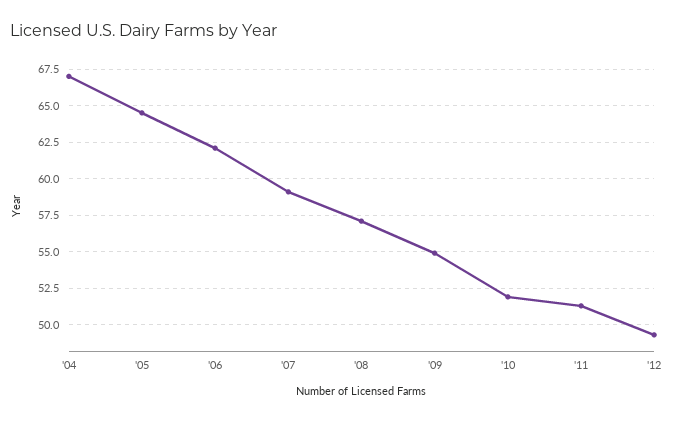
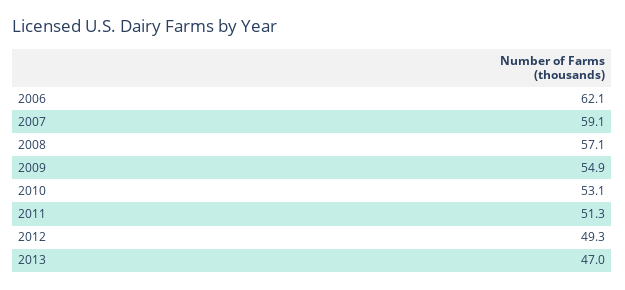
'04: 67 -> none
'05: 64.5 -> none
'10: 52 -> 53.1
2013: none -> 47

